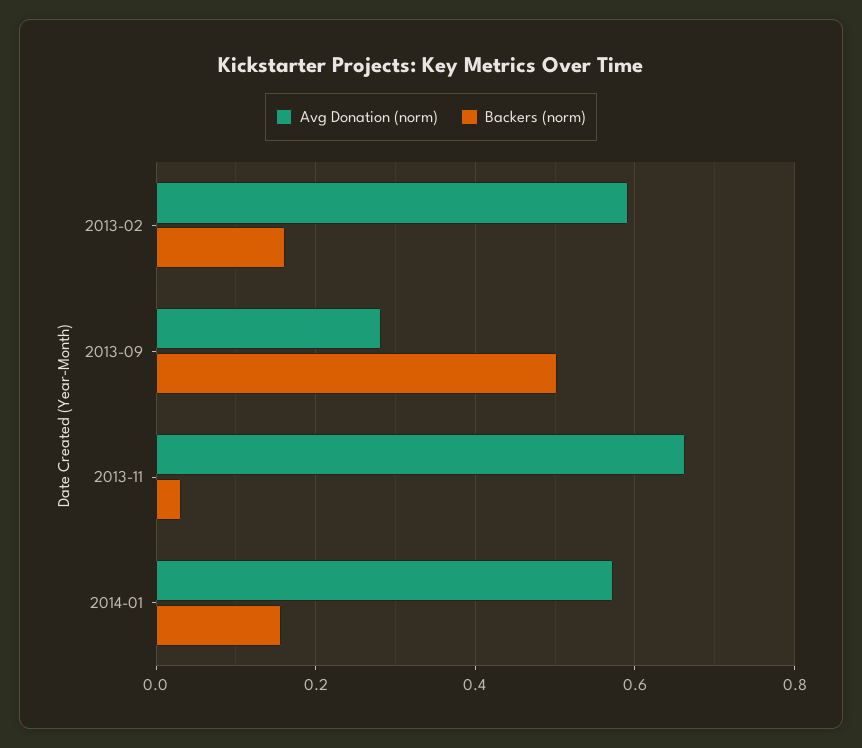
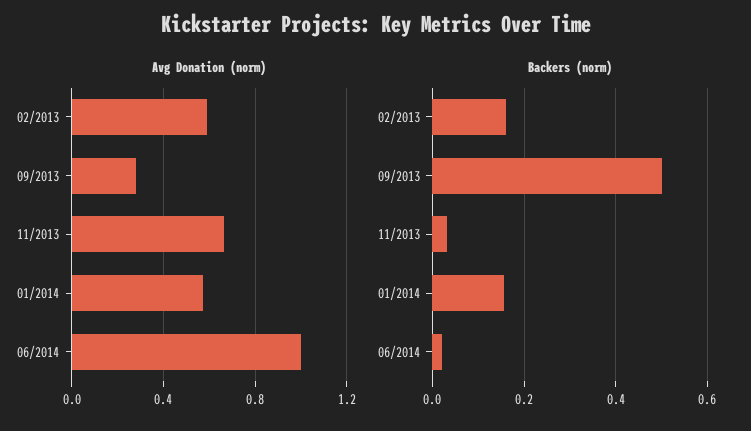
Avg Donation (norm), 06/2014: none -> 1
Backers (norm), 06/2014: none -> 0.02

